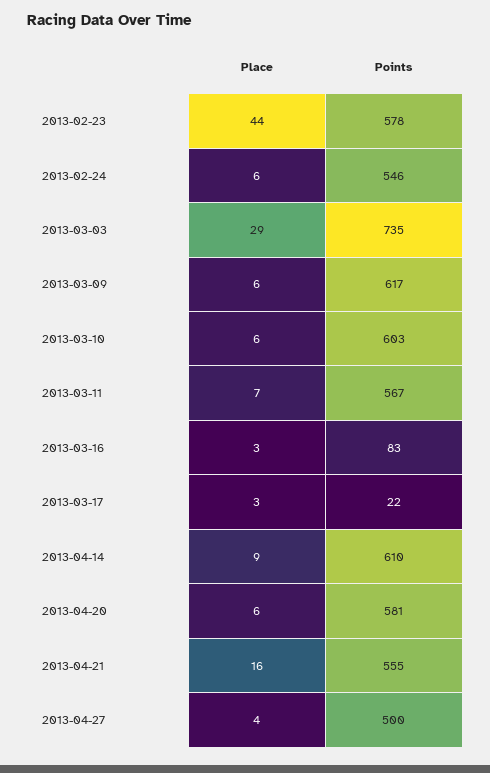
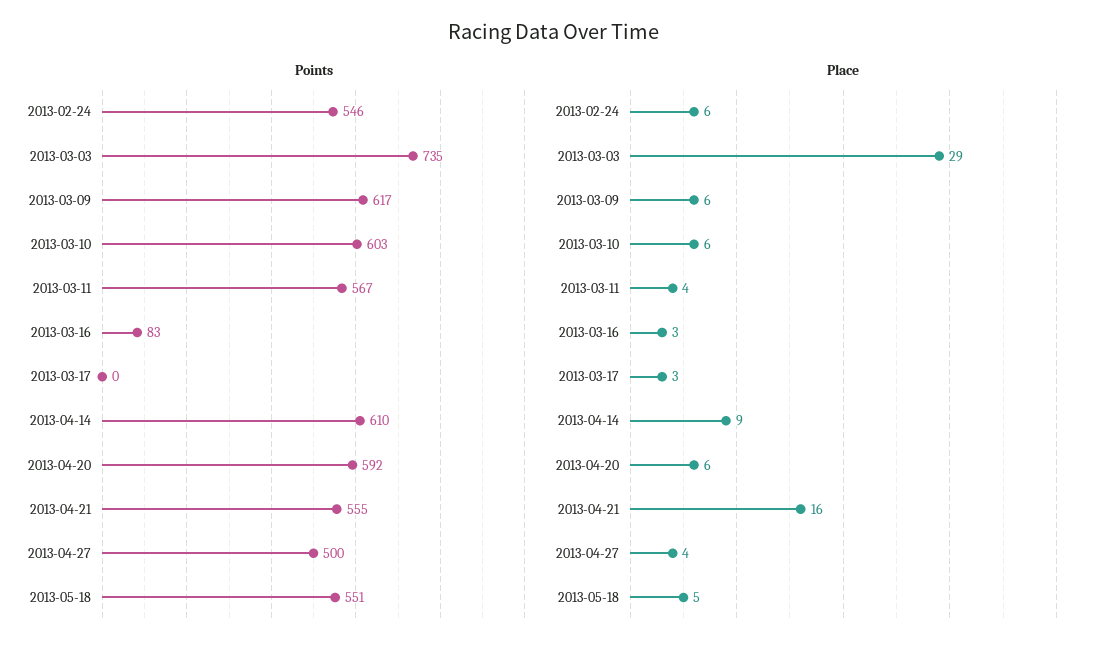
Place, 2013-02-23: 44 -> none
Points, 2013-02-23: 578 -> none
Place, 2013-03-11: 7 -> 4
Points, 2013-03-17: 22 -> 0
Points, 2013-04-20: 581 -> 592
Points, 2013-05-18: none -> 551
Place, 2013-05-18: none -> 5

